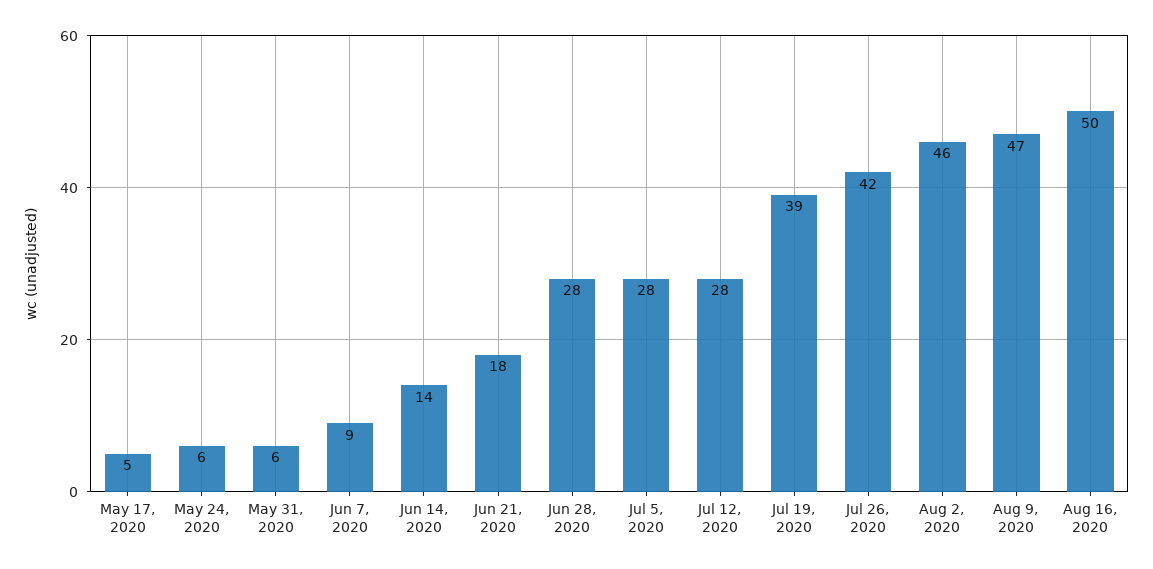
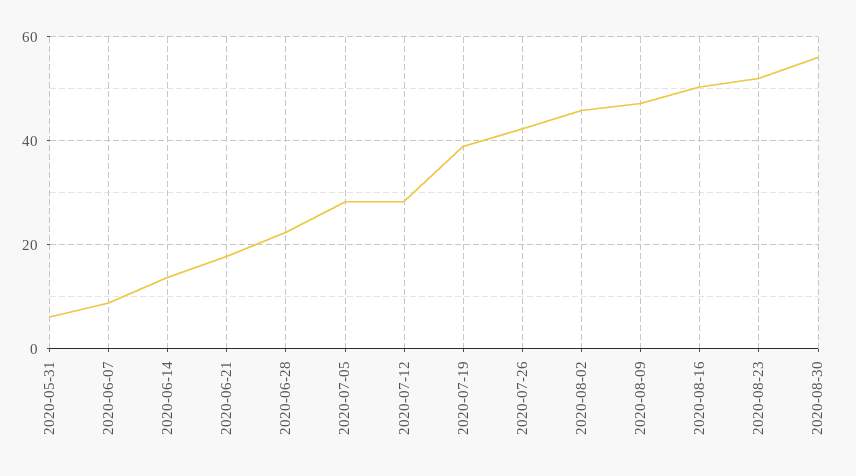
May 17, 2020: 5 -> none
May 24, 2020: 6 -> none
Jun 28, 2020: 28 -> 22
2020-08-23: none -> 52
2020-08-30: none -> 56

